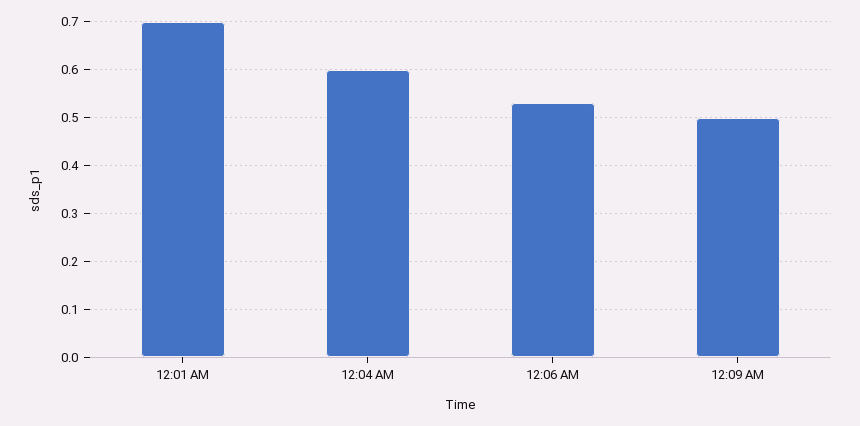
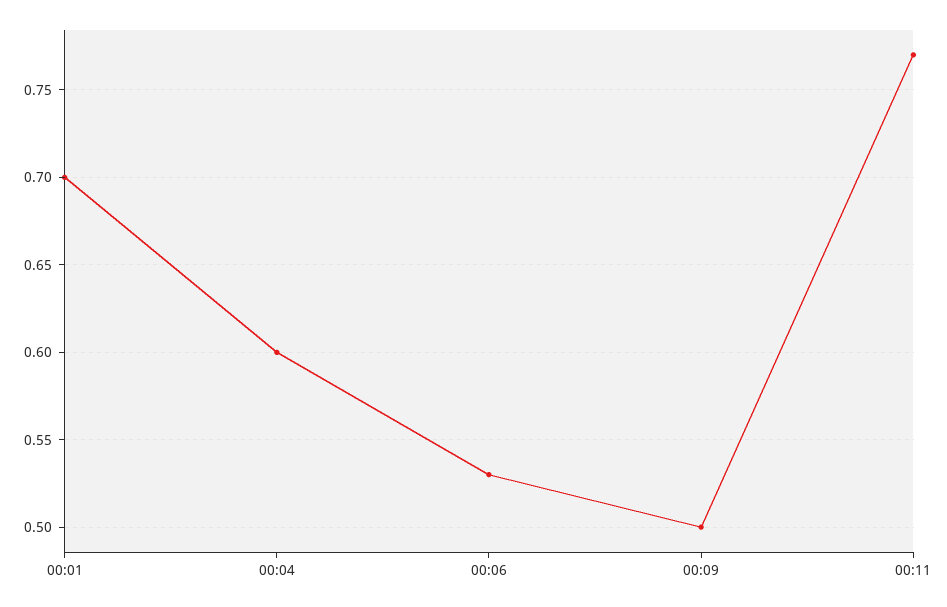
00:11: none -> 0.77

